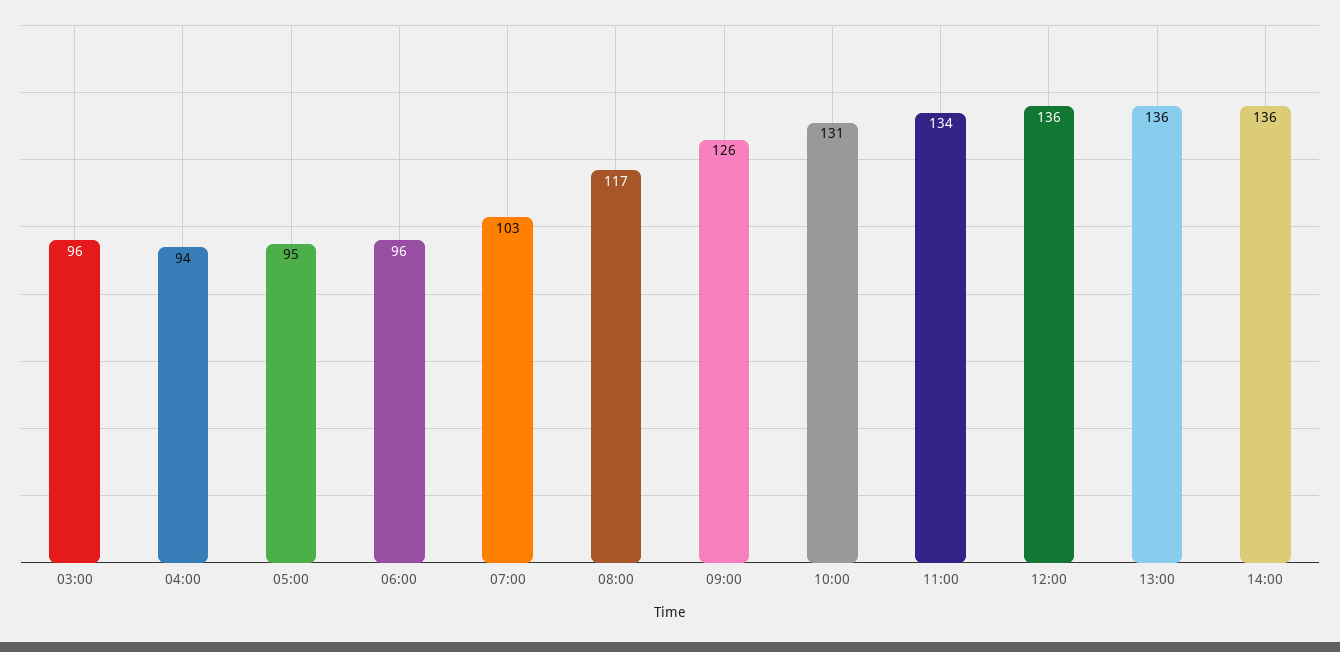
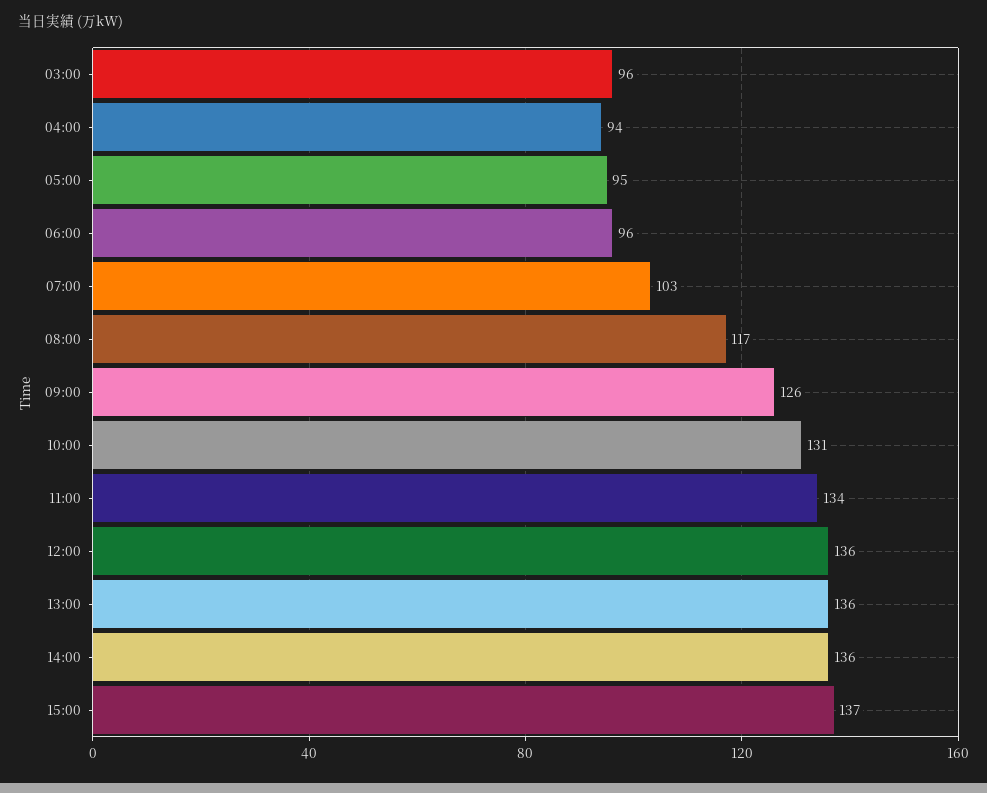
15:00: none -> 137

